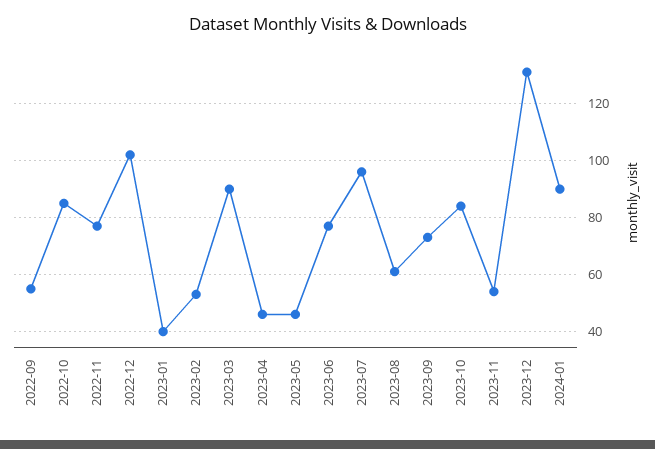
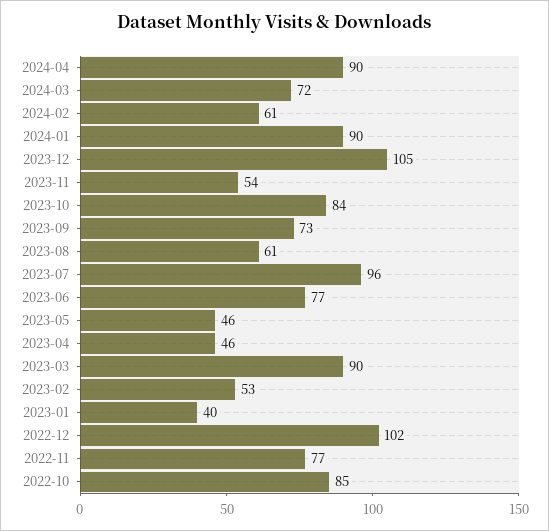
2022-09: 55 -> none
2023-12: 130 -> 105
2024-04: none -> 90
2024-03: none -> 72
2024-02: none -> 61

